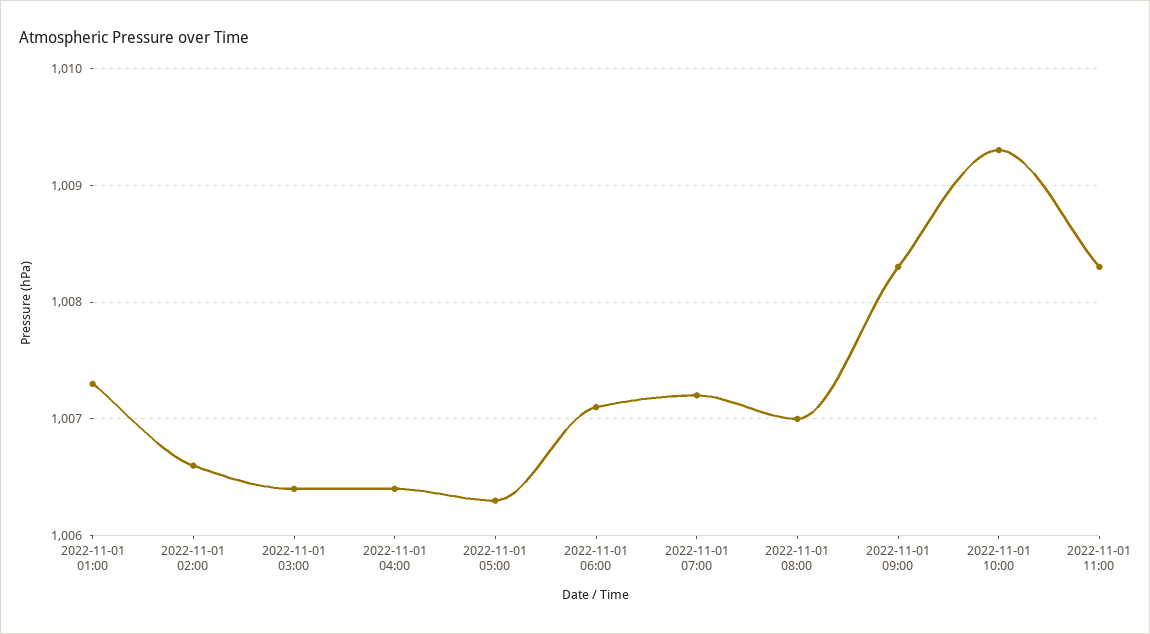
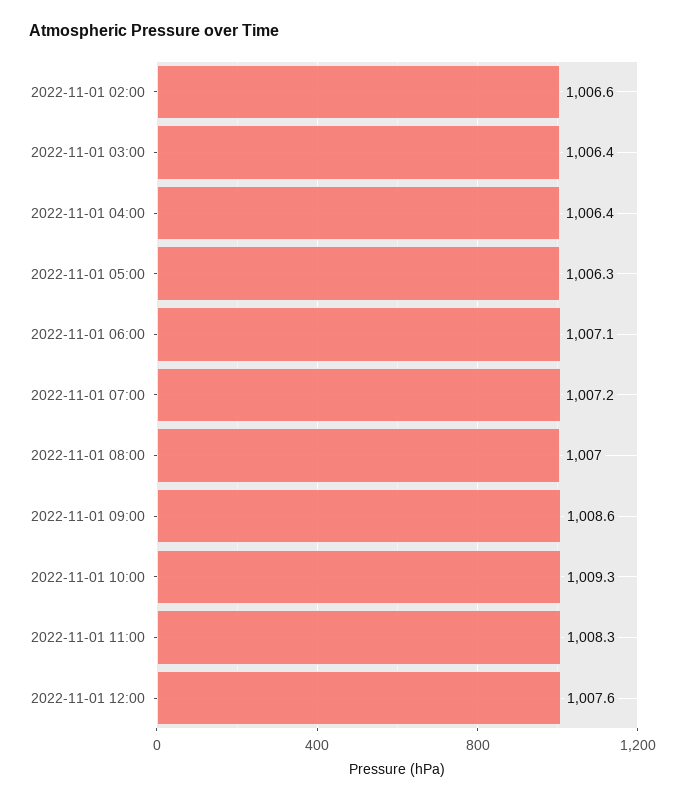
2022-11-01 01:00: 1007.3 -> none
2022-11-01 09:00: 1008.3 -> 1008.6
2022-11-01 12:00: none -> 1007.6

